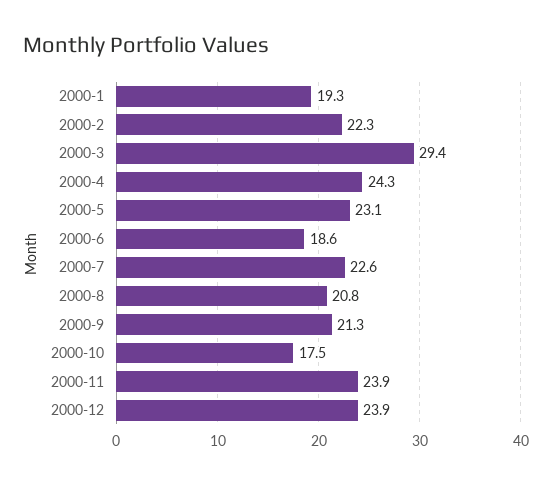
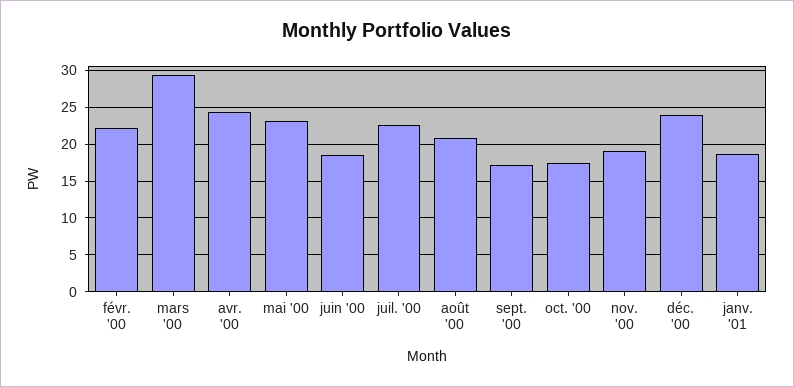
2000-1: 19.3 -> none
2000-9: 21.3 -> 17
2000-11: 23.9 -> 19
janv. '01: none -> 19

